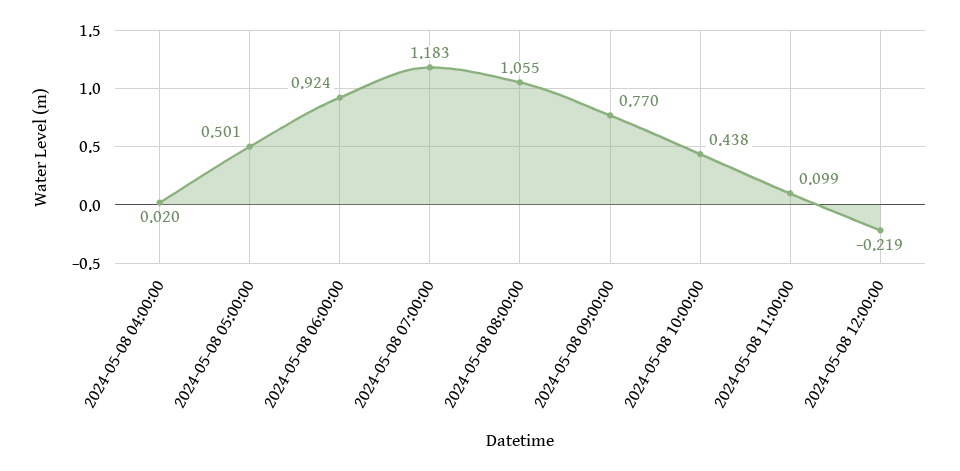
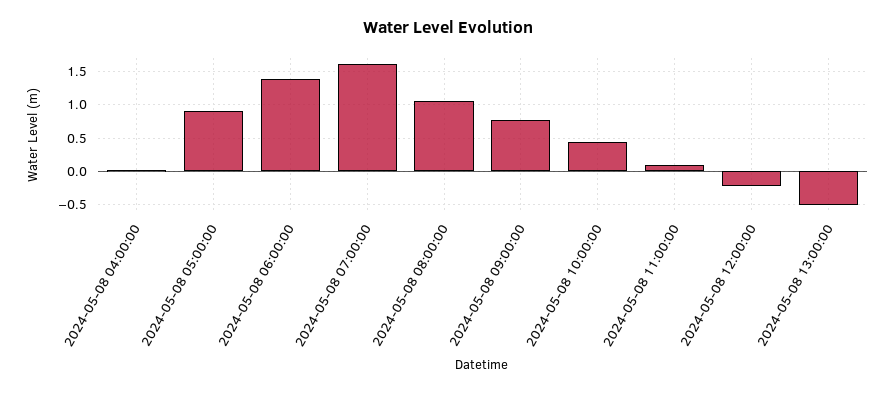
2024-05-08 05:00:00: 0.501 -> 0.9
2024-05-08 06:00:00: 0.924 -> 1.4
2024-05-08 07:00:00: 1.183 -> 1.6
2024-05-08 13:00:00: none -> -0.5

